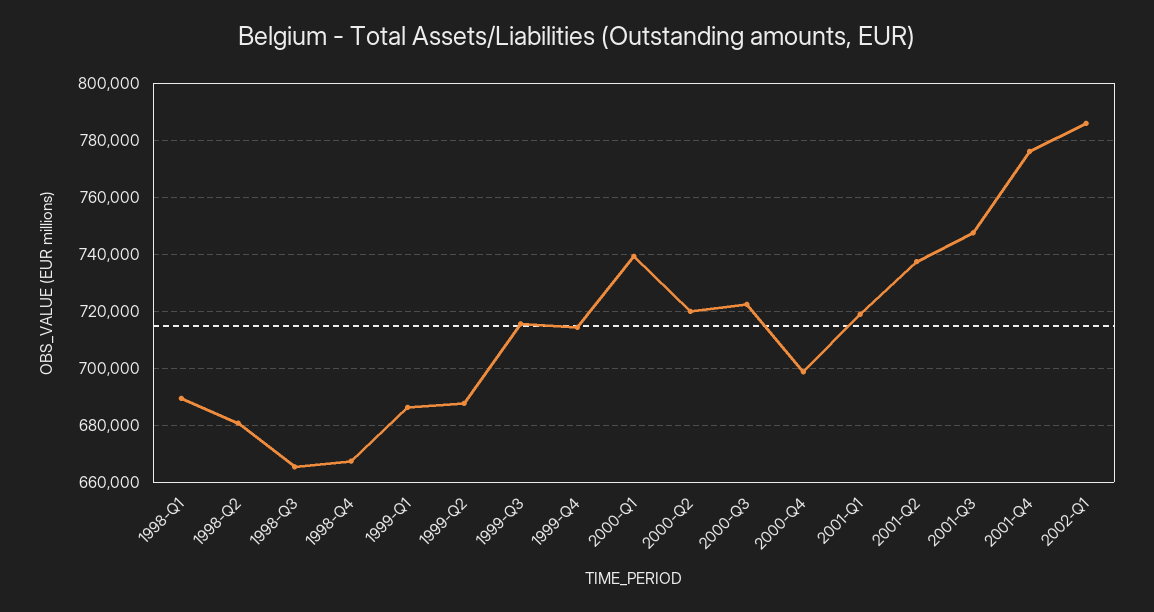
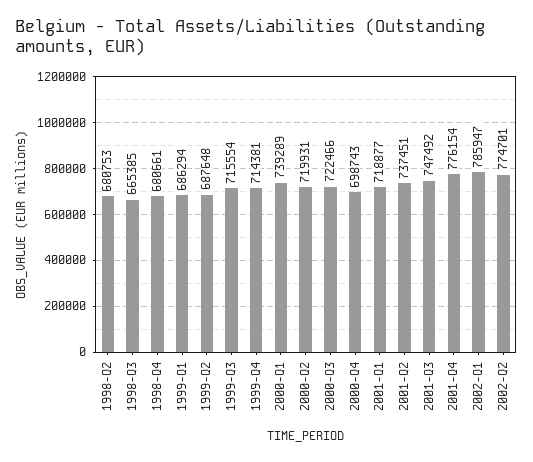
1998-Q1: 690000 -> none
1998-Q4: 667500 -> 680661
2002-Q2: none -> 774701

